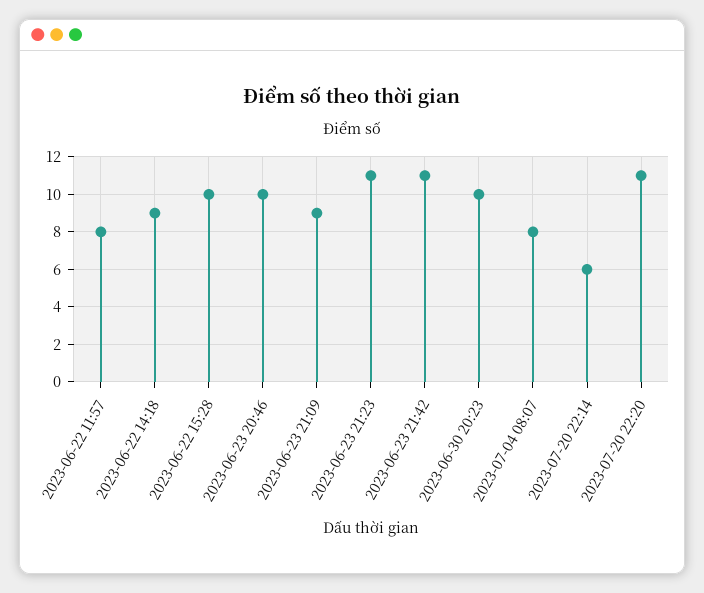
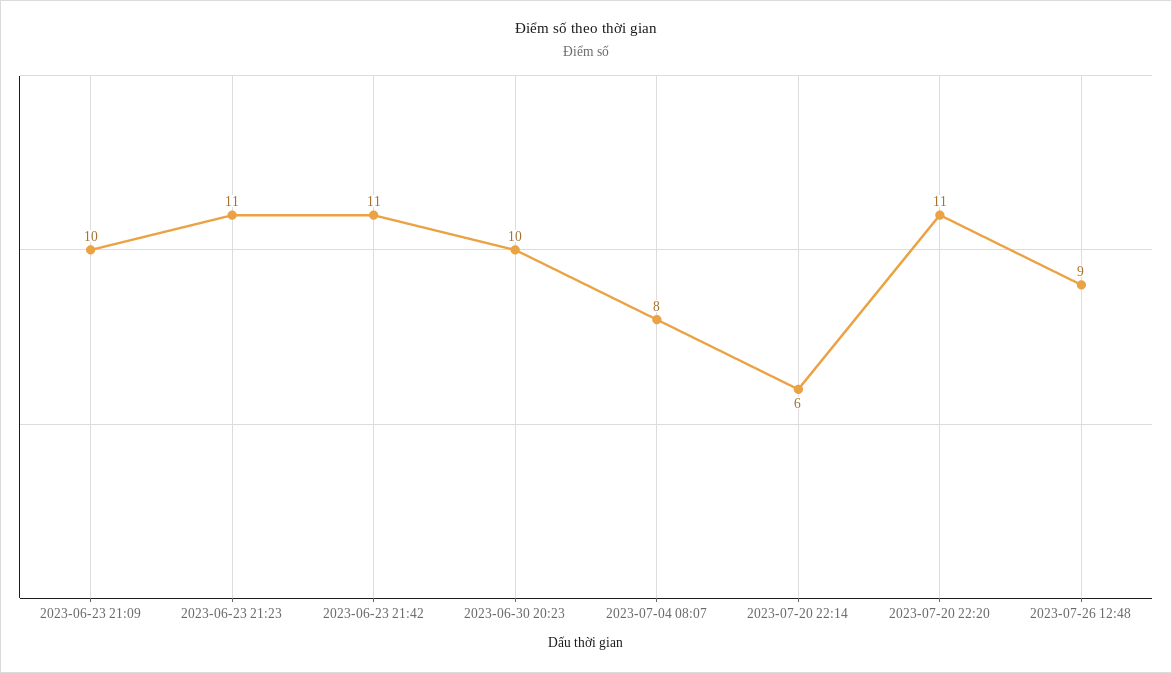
2023-06-22 11:57: 8 -> none
2023-06-22 14:18: 9 -> none
2023-06-22 15:28: 10 -> none
2023-06-23 20:46: 10 -> none
2023-06-23 21:09: 9 -> 10
2023-07-26 12:48: none -> 9

